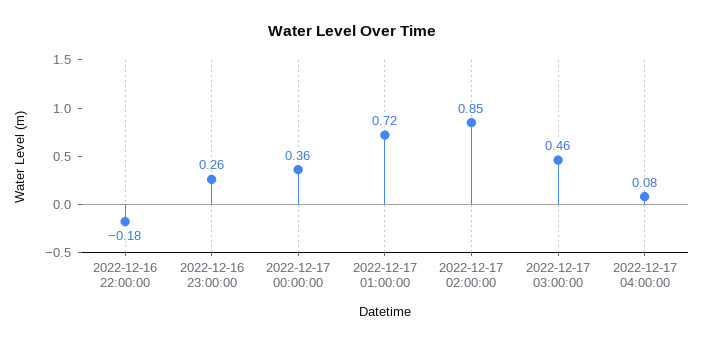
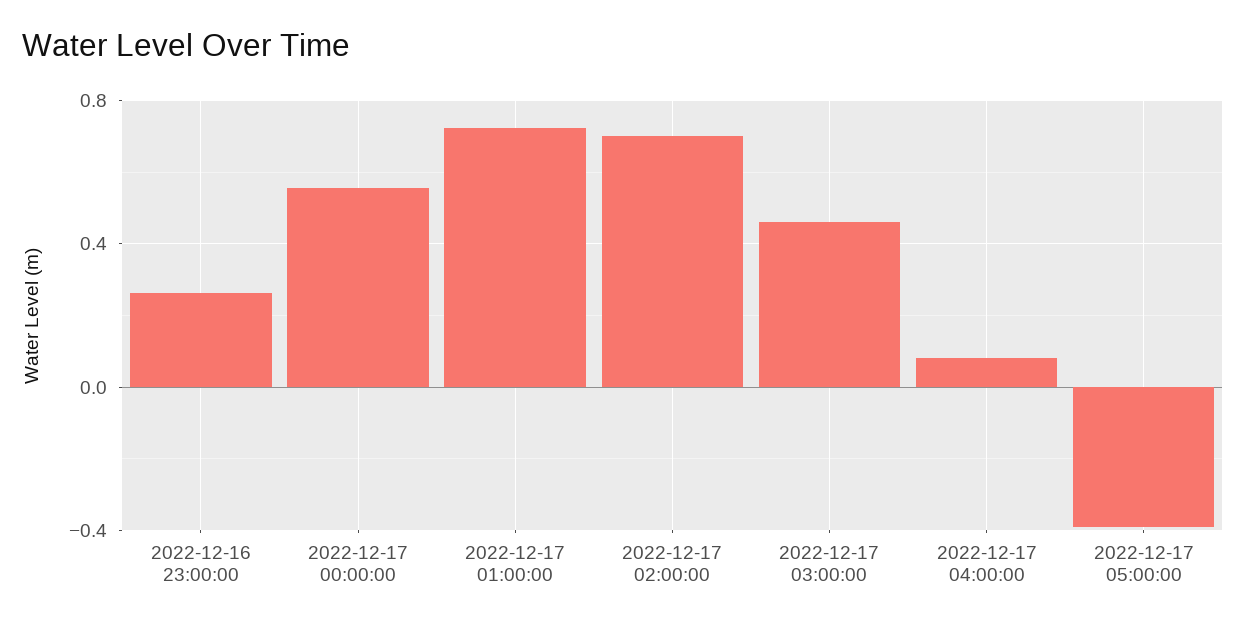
2022-12-16 22:00:00: -0.18 -> none
2022-12-17 00:00:00: 0.36 -> 0.55
2022-12-17 02:00:00: 0.85 -> 0.7
2022-12-17 05:00:00: none -> -0.4

